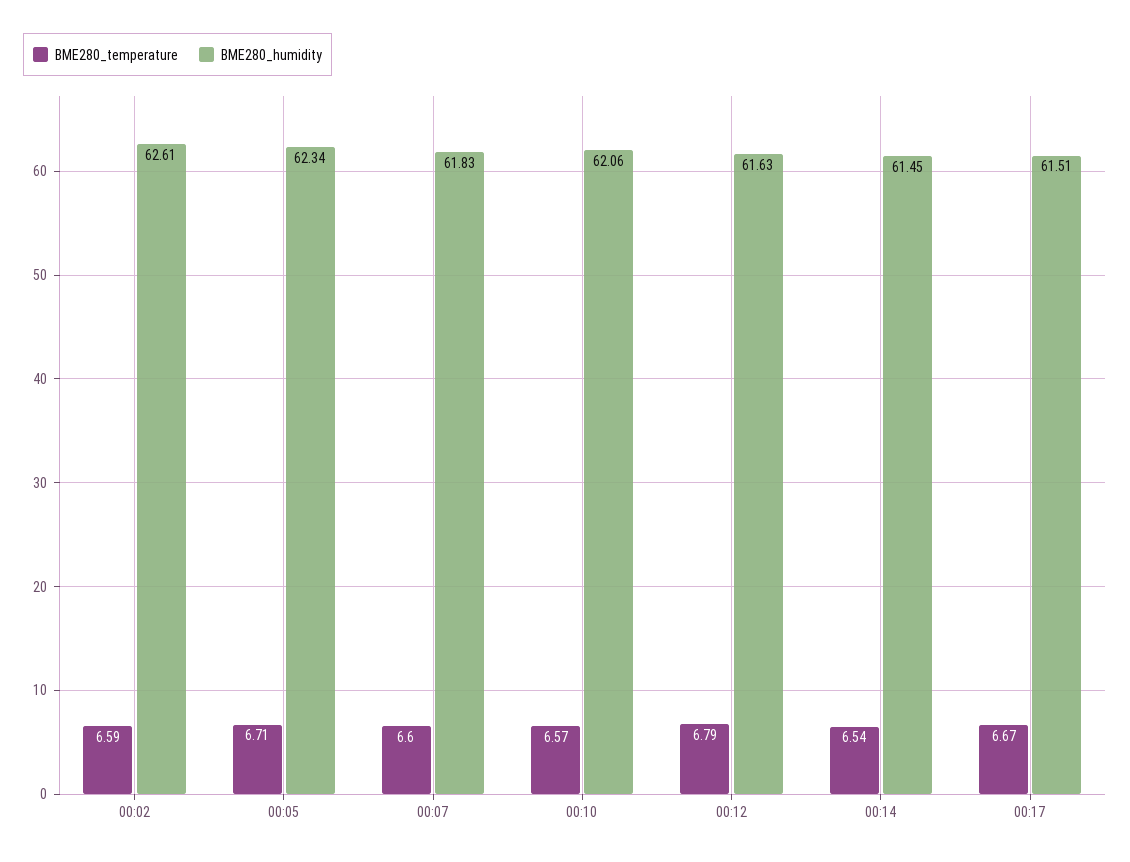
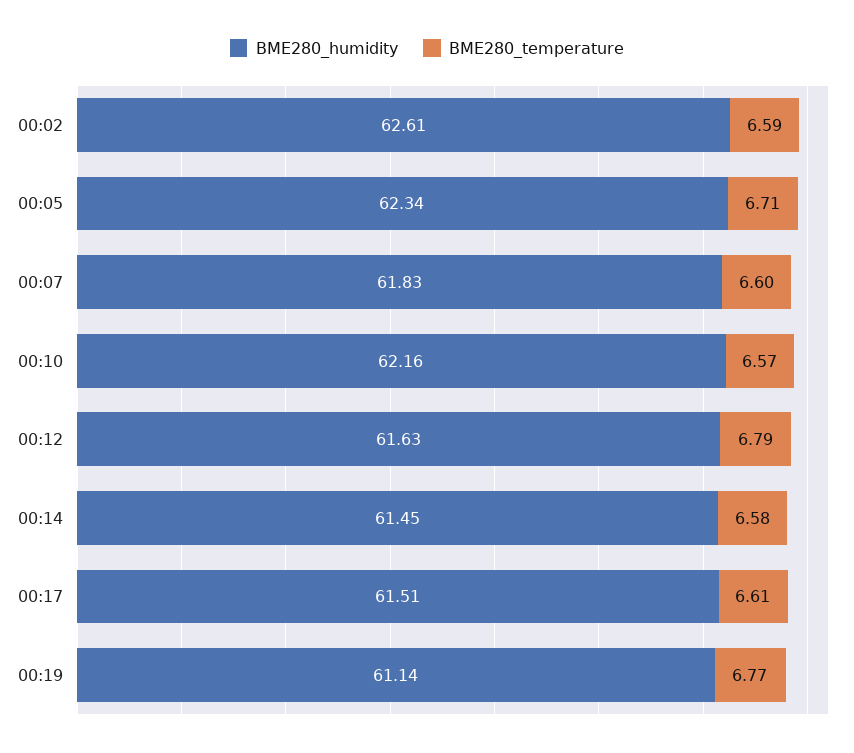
BME280_humidity, 00:10: 62.06 -> 62.16
BME280_temperature, 00:14: 6.54 -> 6.58
BME280_temperature, 00:17: 6.67 -> 6.61
BME280_humidity, 00:19: none -> 61.14
BME280_temperature, 00:19: none -> 6.77

